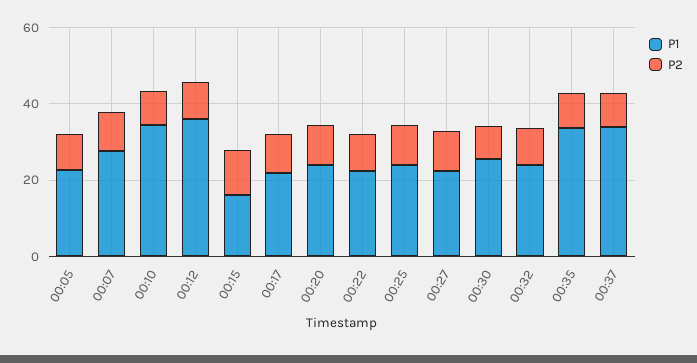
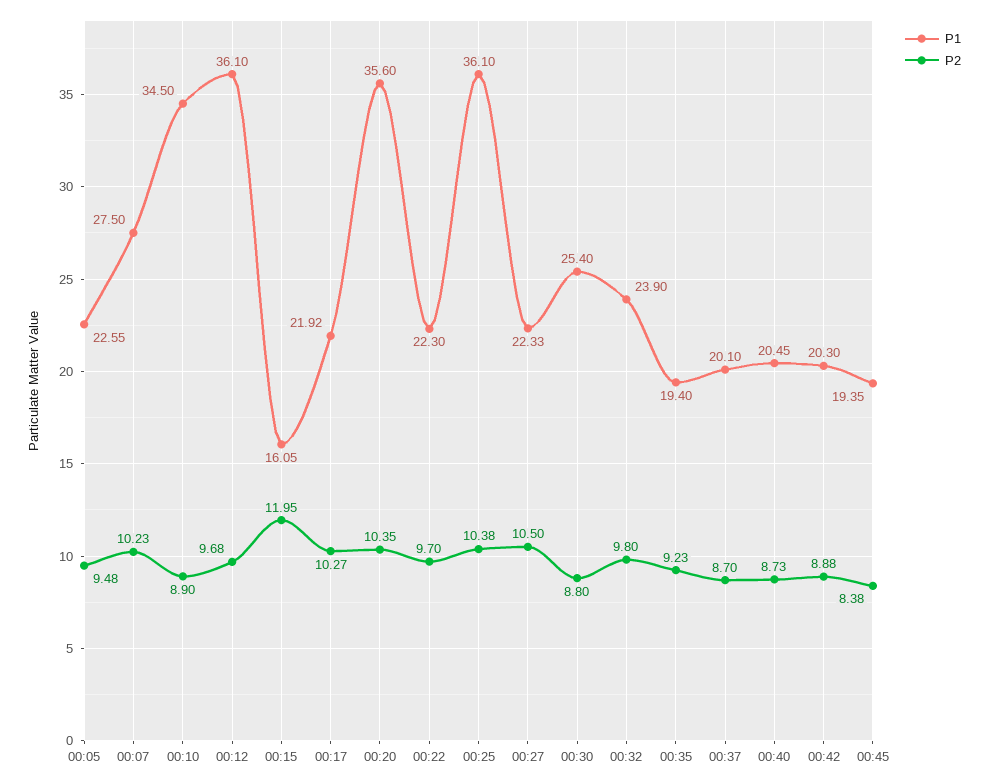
P1, 00:20: 25 -> 35.6
P1, 00:25: 25 -> 36.1
P1, 00:35: 35 -> 19.4
P1, 00:37: 35 -> 20.1
P1, 00:40: none -> 20.45
P2, 00:40: none -> 8.73
P1, 00:42: none -> 20.3
P2, 00:42: none -> 8.88
P1, 00:45: none -> 19.35
P2, 00:45: none -> 8.38

